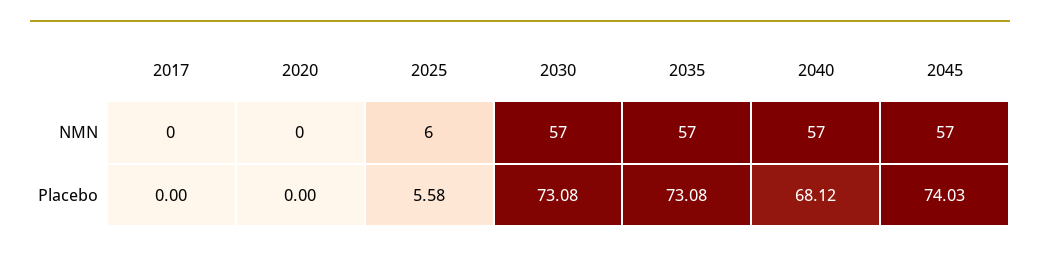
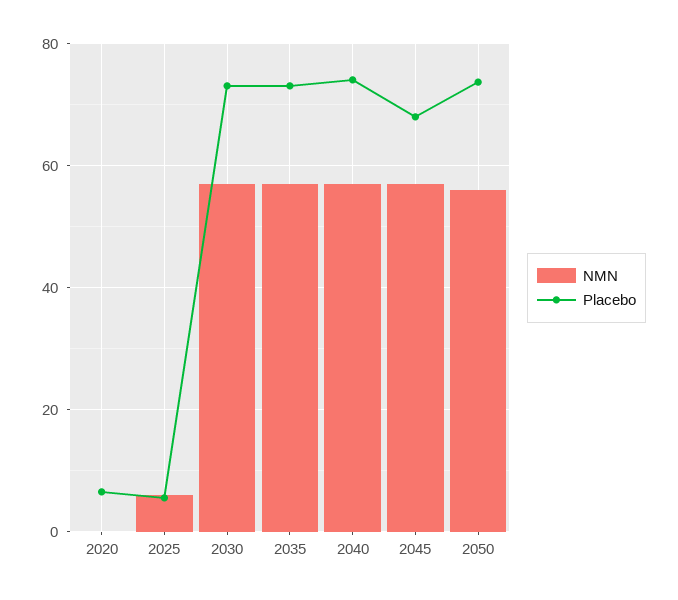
NMN, 2017: 0 -> none
Placebo, 2017: 0 -> none
Placebo, 2020: 0 -> 6
Placebo, 2040: 68.12 -> 74
Placebo, 2045: 74.03 -> 68
NMN, 2050: none -> 56
Placebo, 2050: none -> 74

